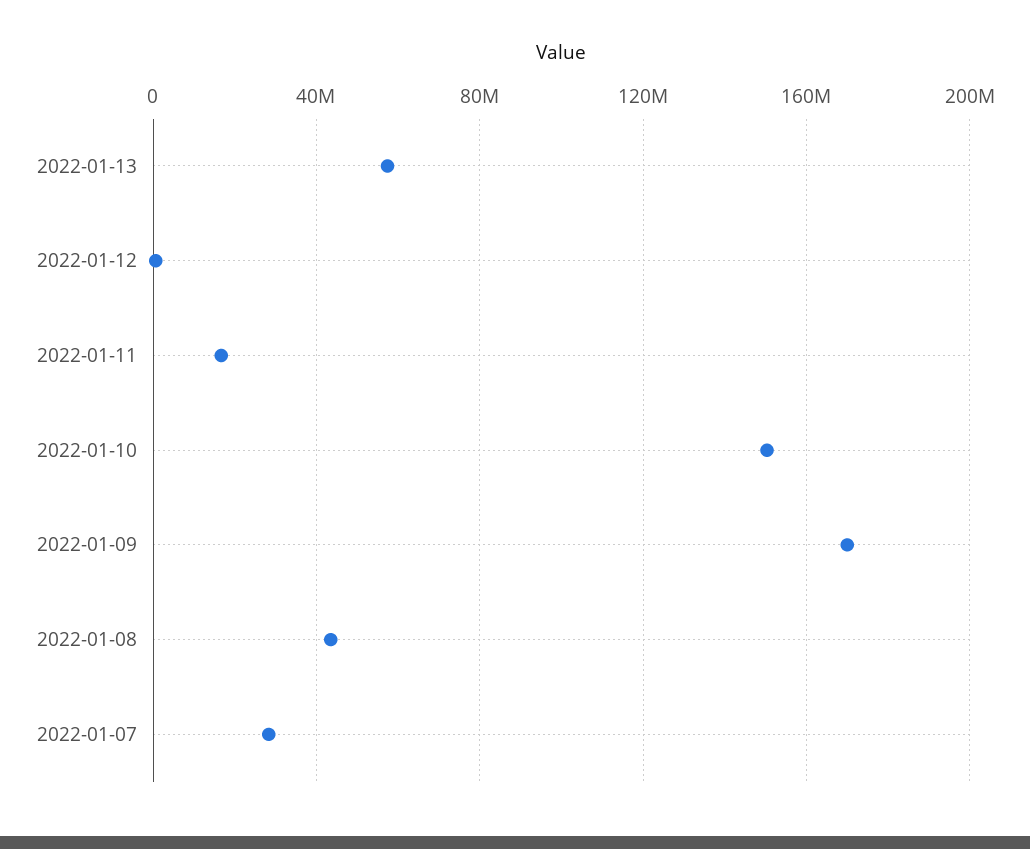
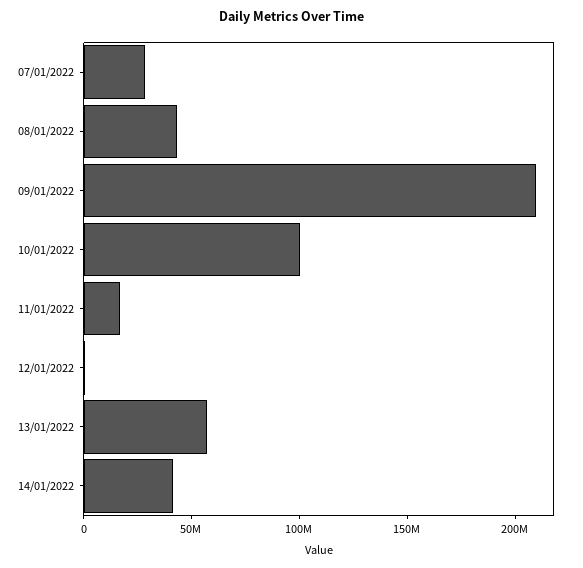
2022-01-10: 150000000 -> 100000000
2022-01-09: 170000000 -> 210000000
14/01/2022: none -> 40000000

